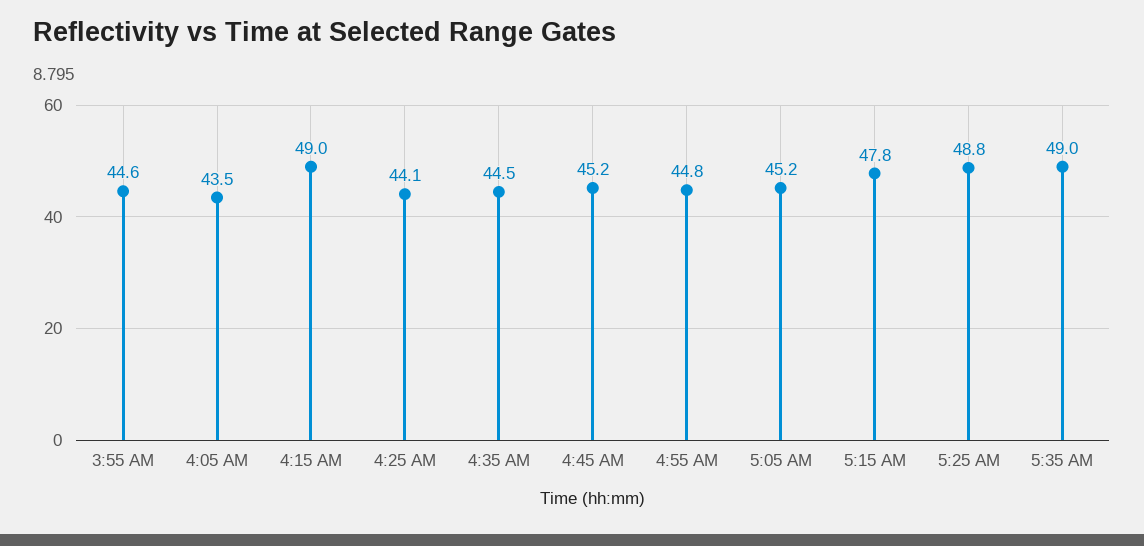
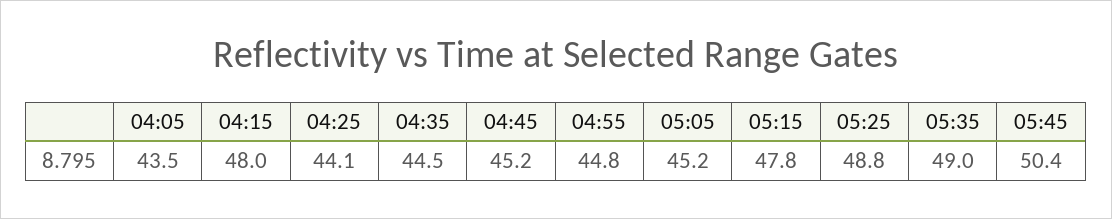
3:55 AM: 44.6 -> none
4:15 AM: 49 -> 48
05:45: none -> 50.4

